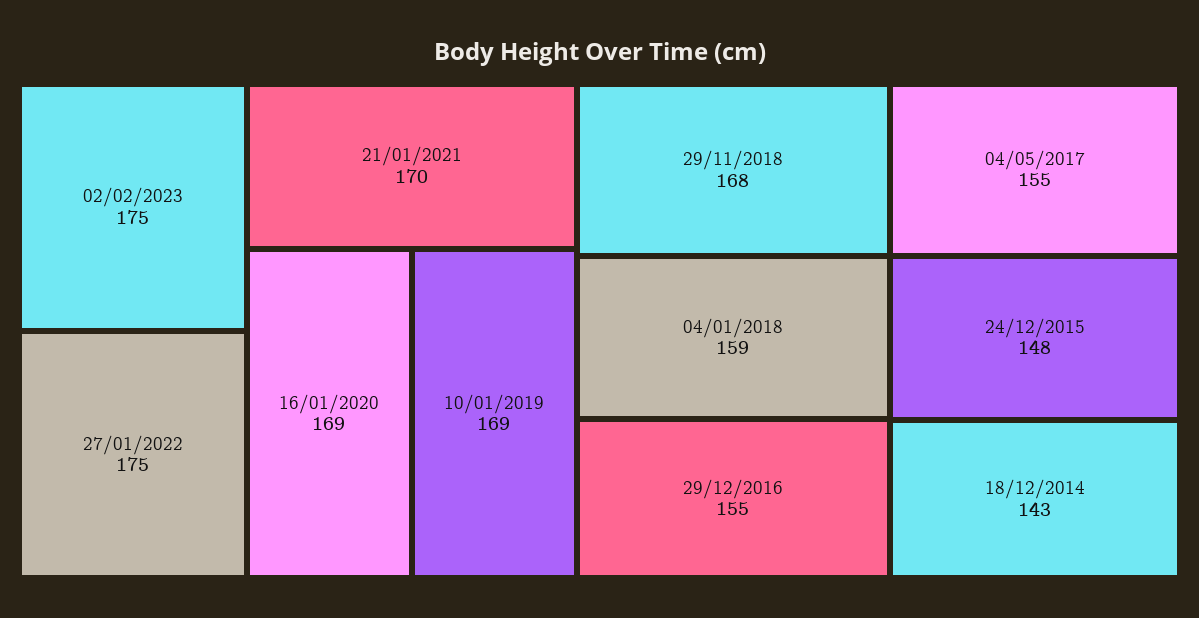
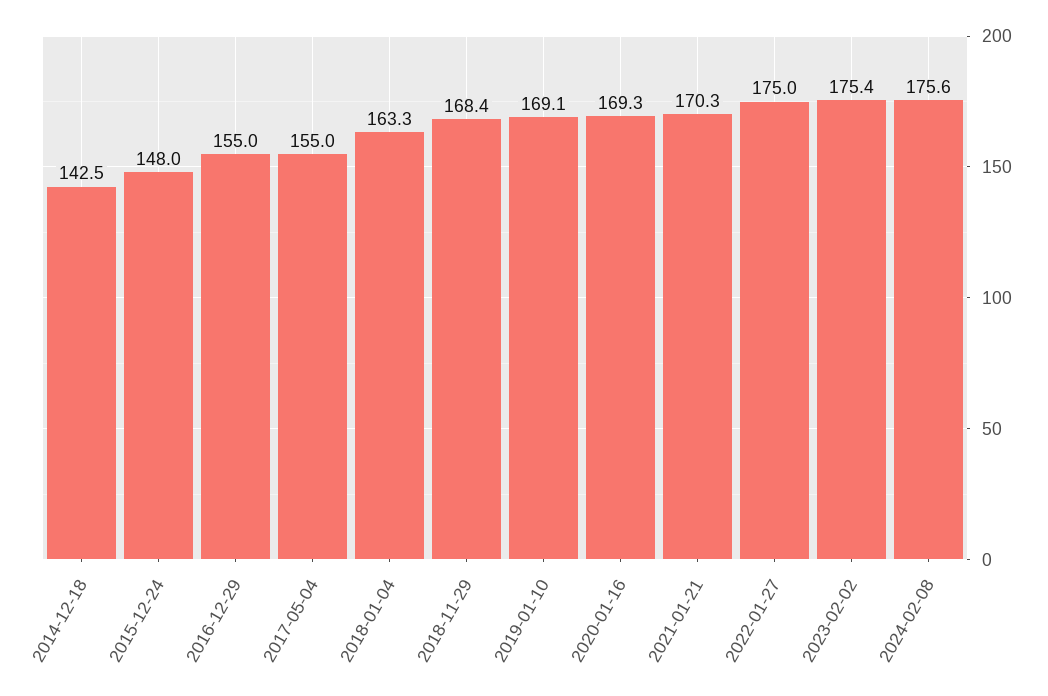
04/01/2018: 159 -> 163.3
2024-02-08: none -> 175.6

